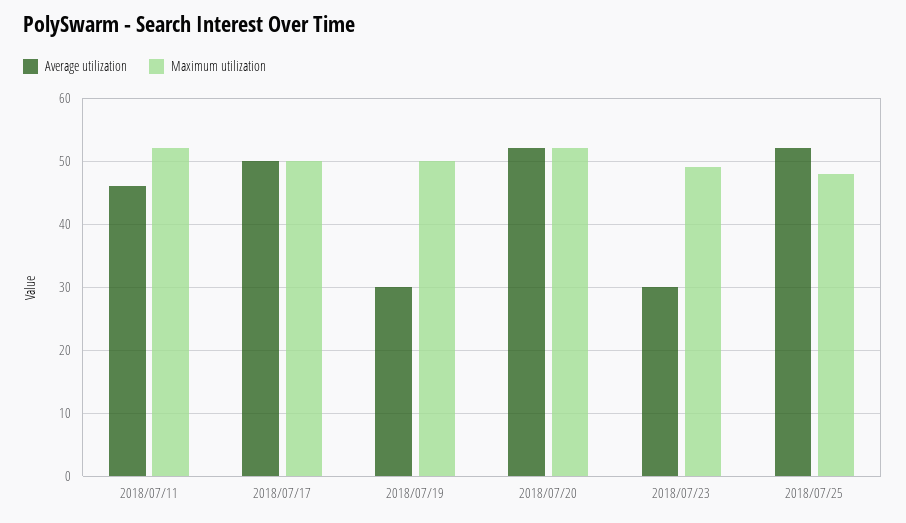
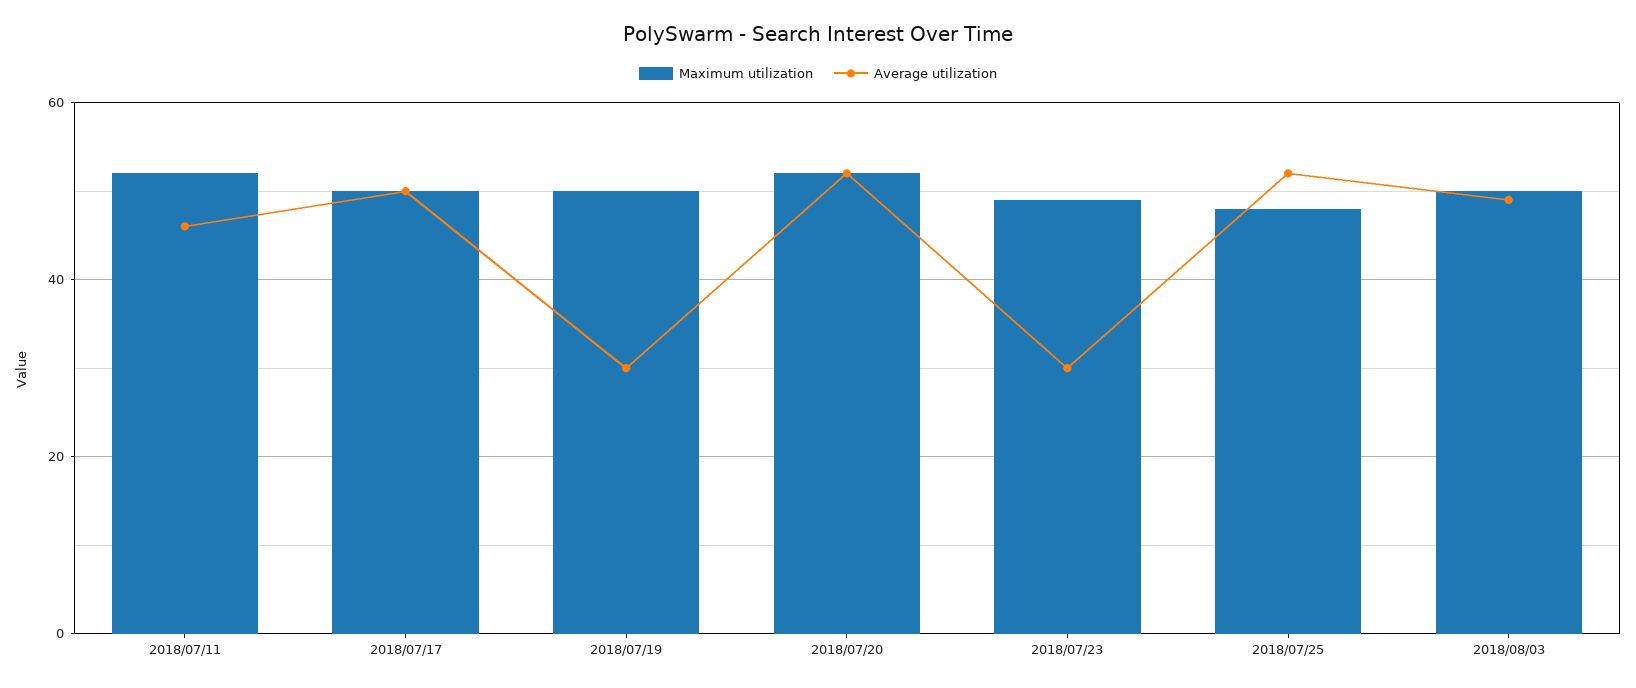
Maximum utilization, 2018/08/03: none -> 50
Average utilization, 2018/08/03: none -> 50

